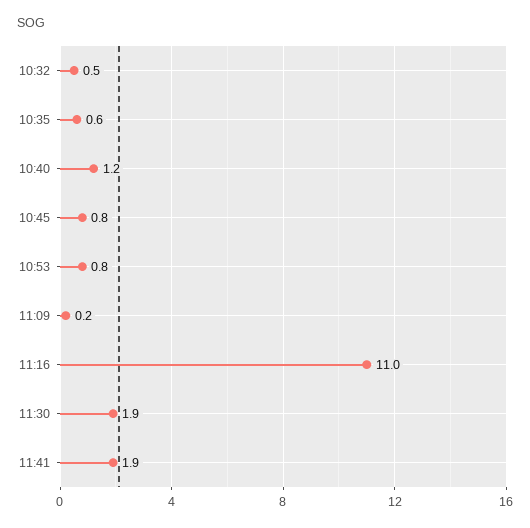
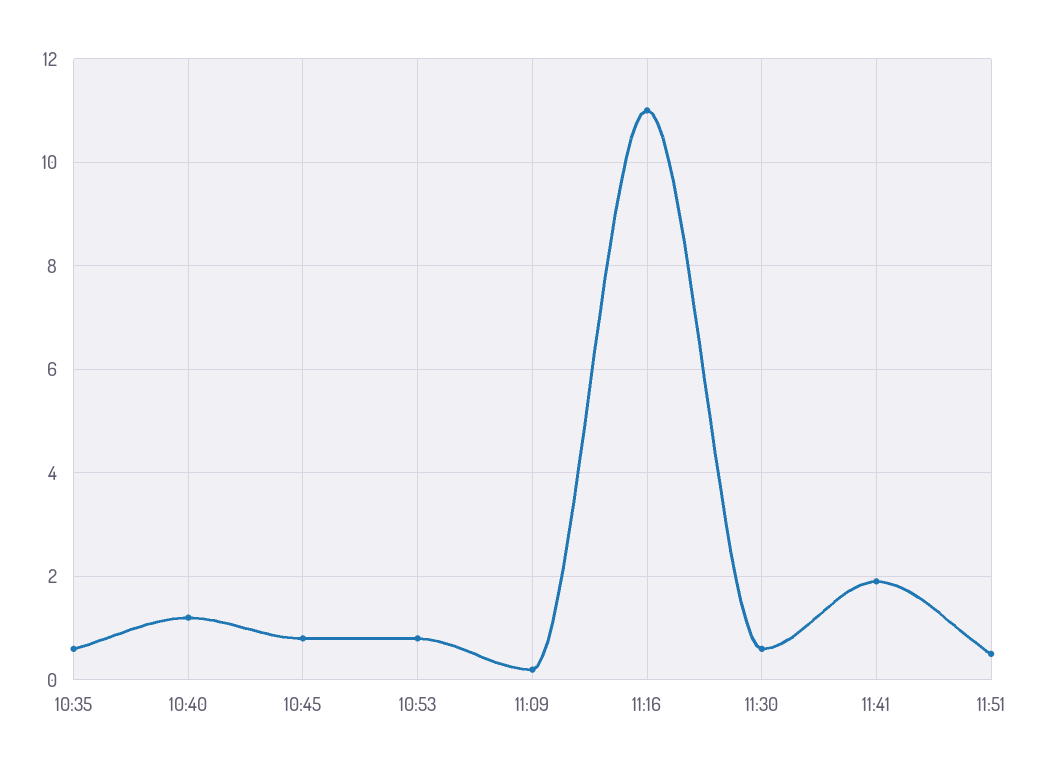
10:32: 0.5 -> none
11:30: 1.9 -> 0.5
11:51: none -> 0.5

